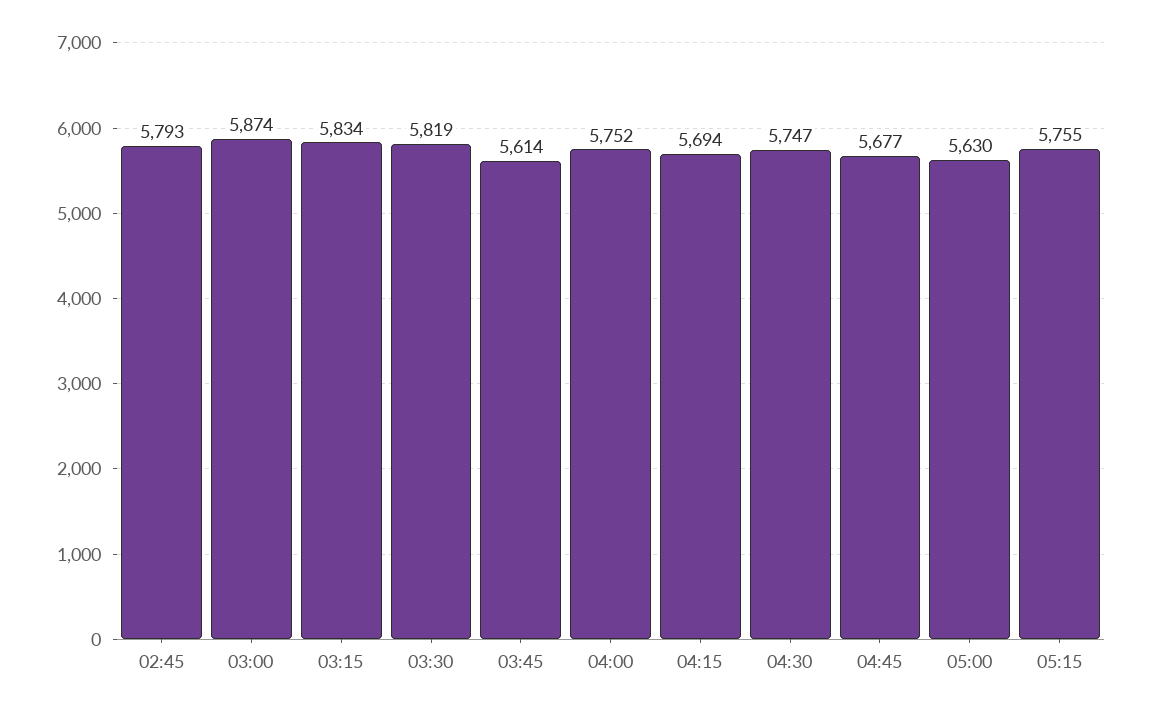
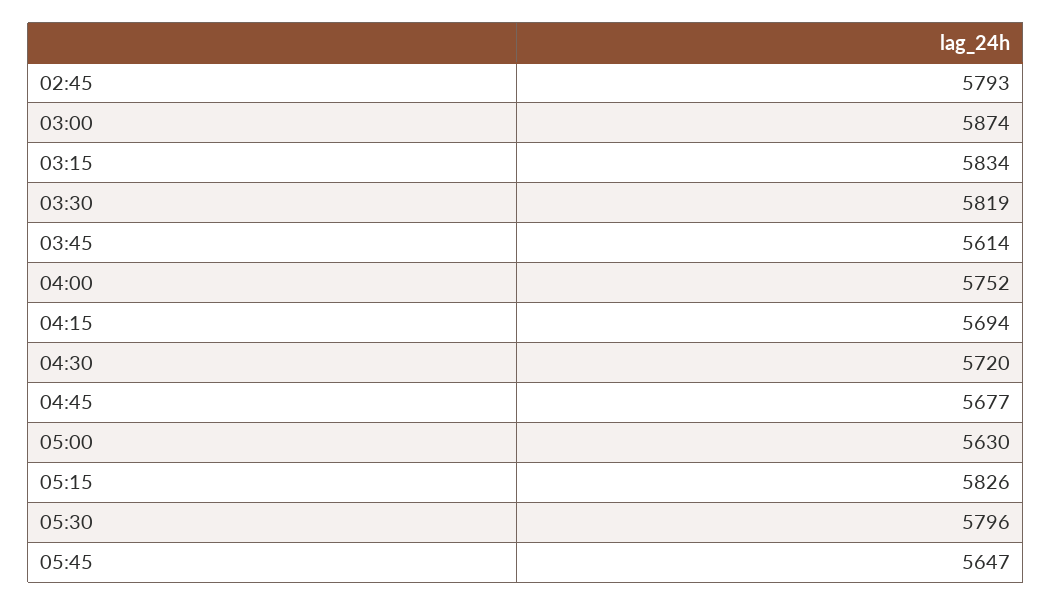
04:30: 5747 -> 5720
05:15: 5755 -> 5826
05:30: none -> 5796
05:45: none -> 5647

